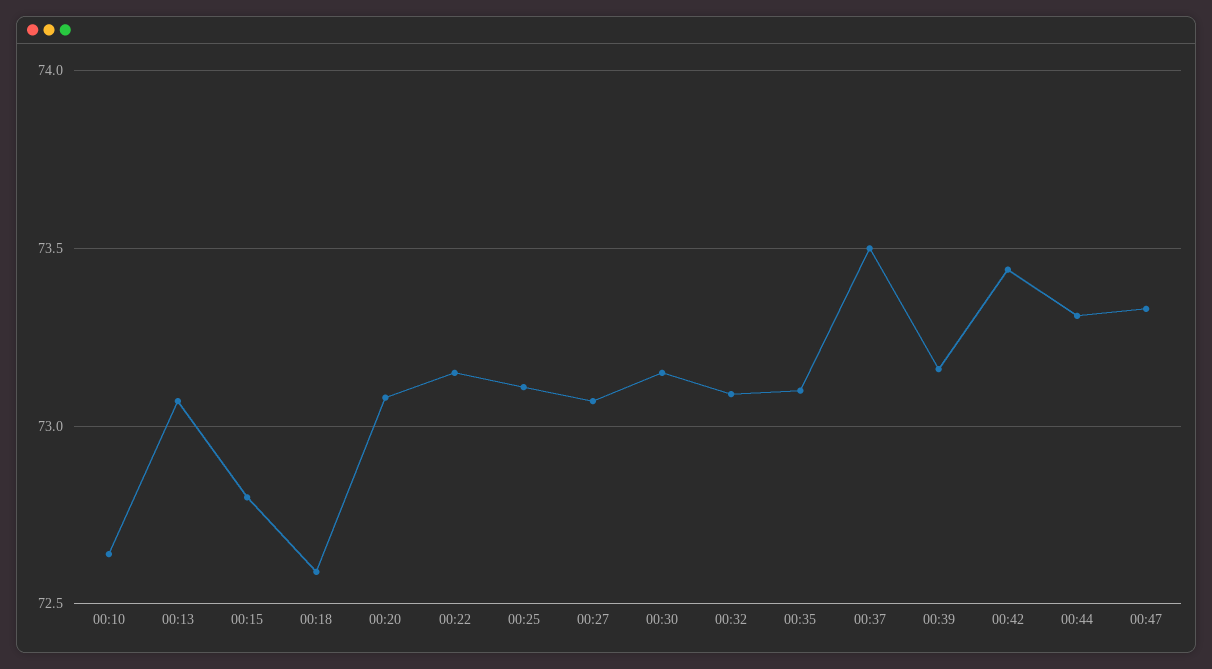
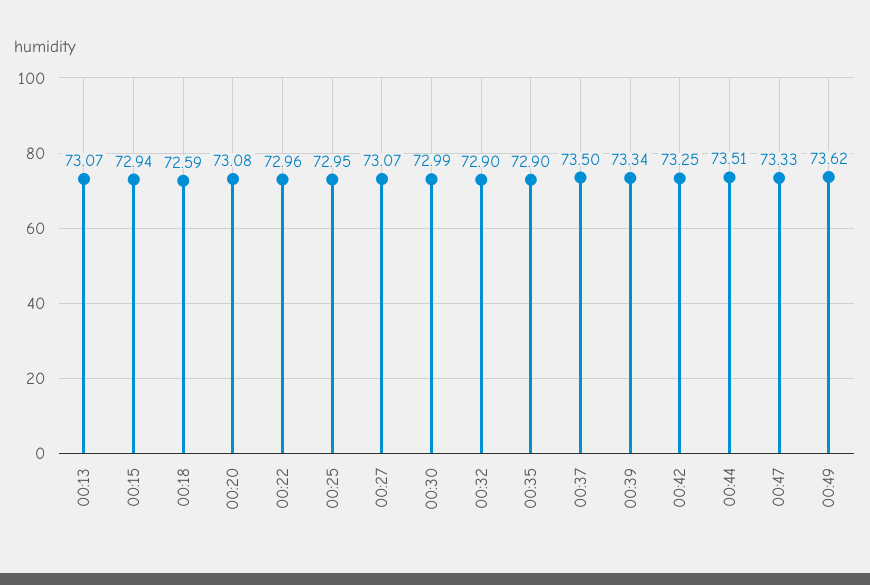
00:10: 72.65 -> none
00:15: 72.8 -> 72.94
00:22: 73.15 -> 72.96
00:25: 73.1 -> 72.95
00:30: 73.15 -> 72.99
00:32: 73.1 -> 72.9
00:35: 73.1 -> 72.9
00:39: 73.15 -> 73.34
00:42: 73.45 -> 73.25
00:44: 73.3 -> 73.51
00:49: none -> 73.62

